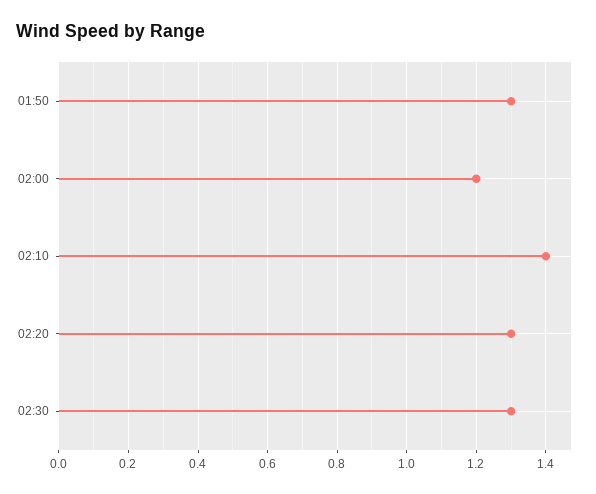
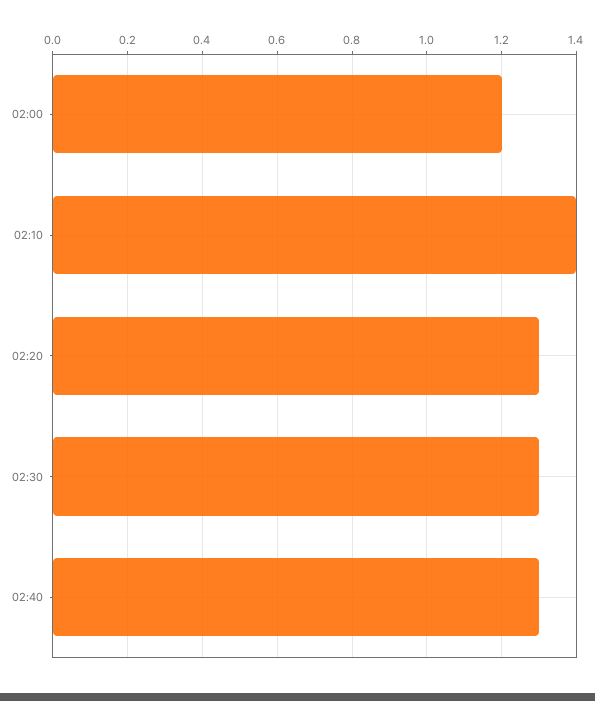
01:50: 1.3 -> none
02:40: none -> 1.3

